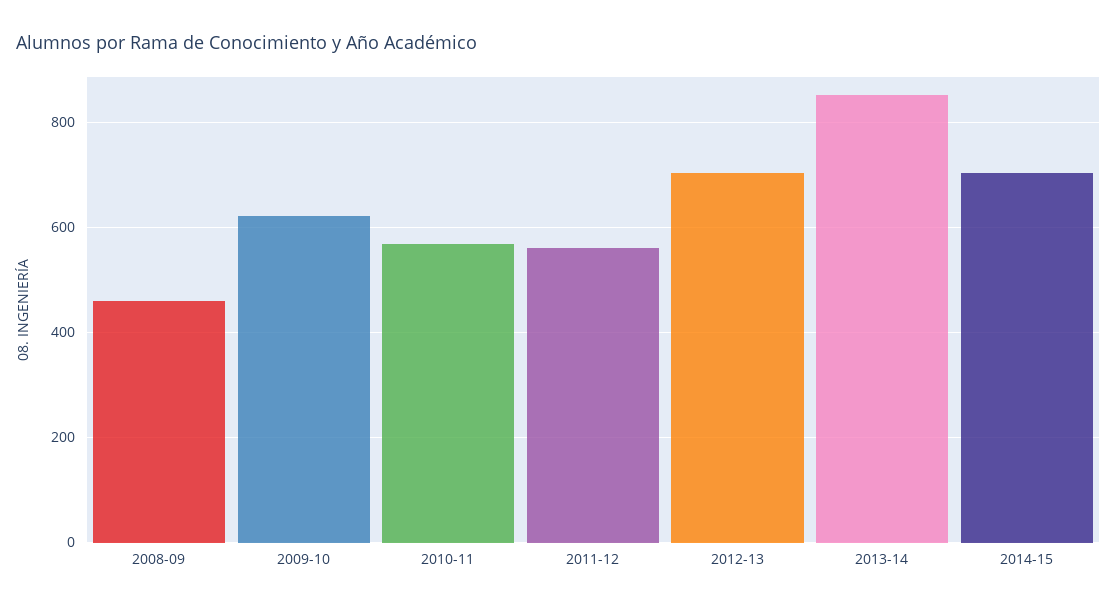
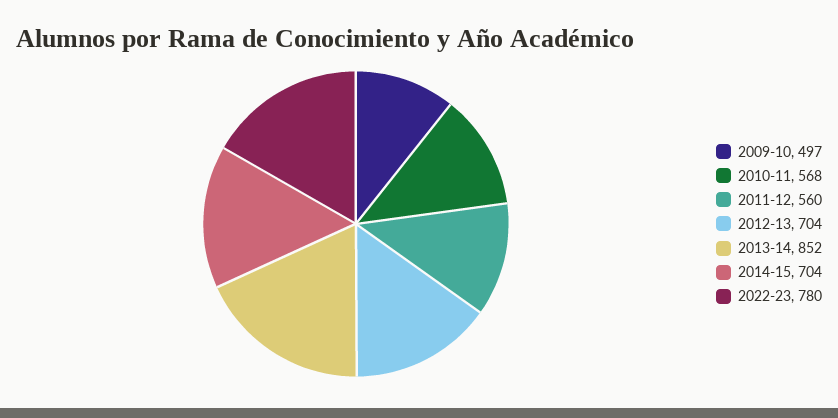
2008-09: 460 -> none
2009-10: 620 -> 497
2022-23: none -> 780

